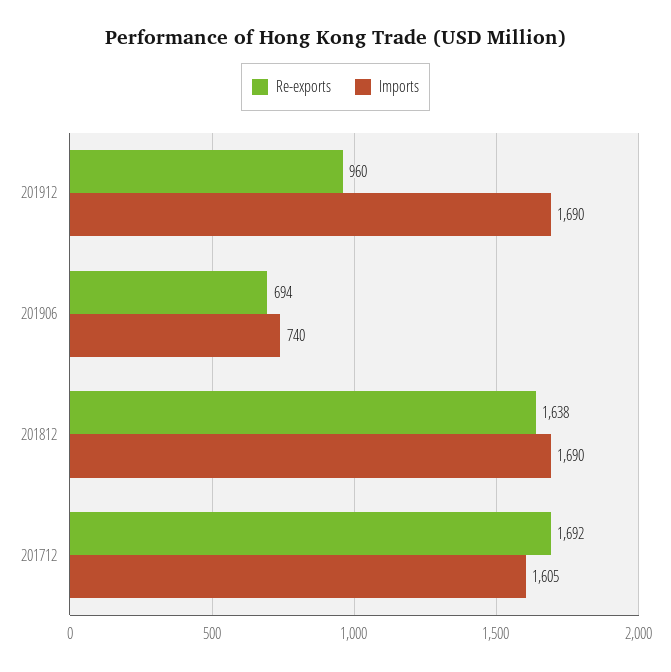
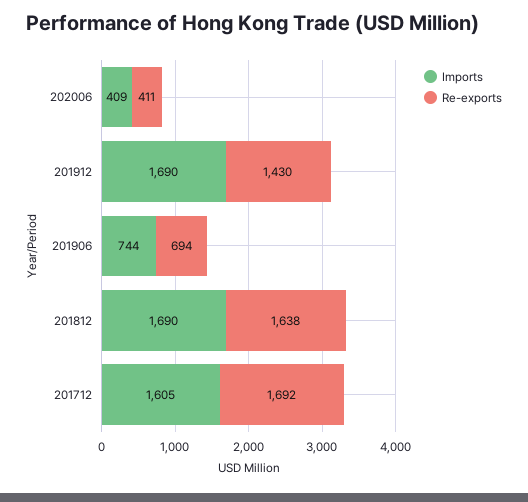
Re-exports, 201912: 960 -> 1430
Imports, 201906: 740 -> 744
Imports, 202006: none -> 409
Re-exports, 202006: none -> 411

